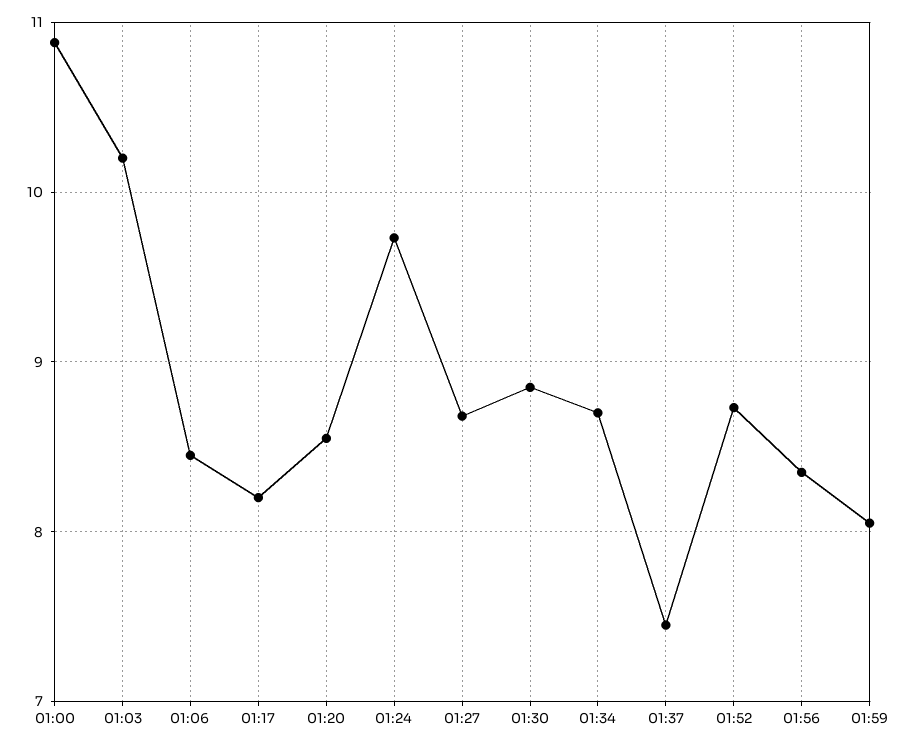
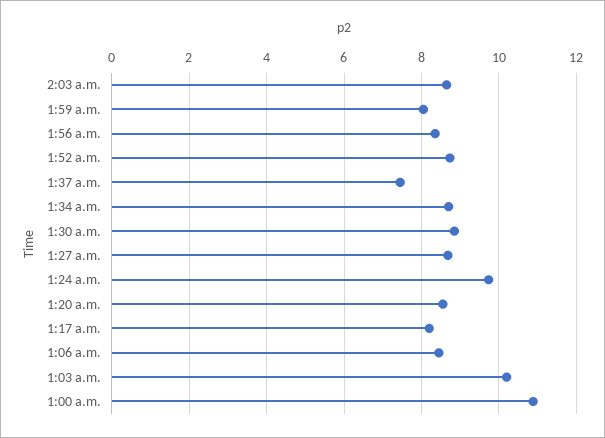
2:03 a.m.: none -> 8.6

